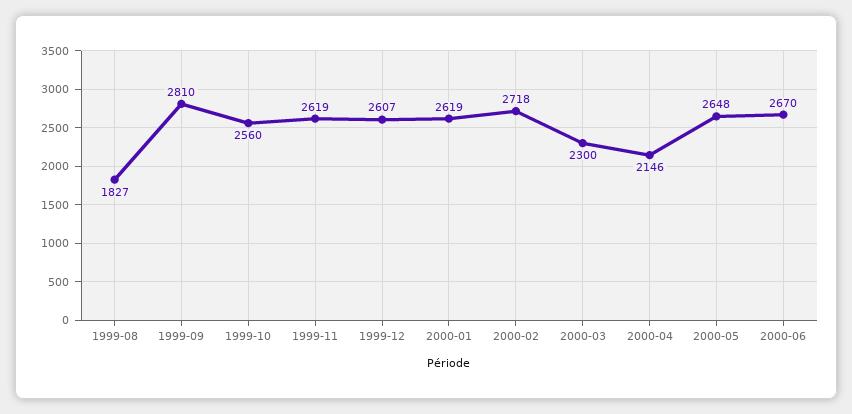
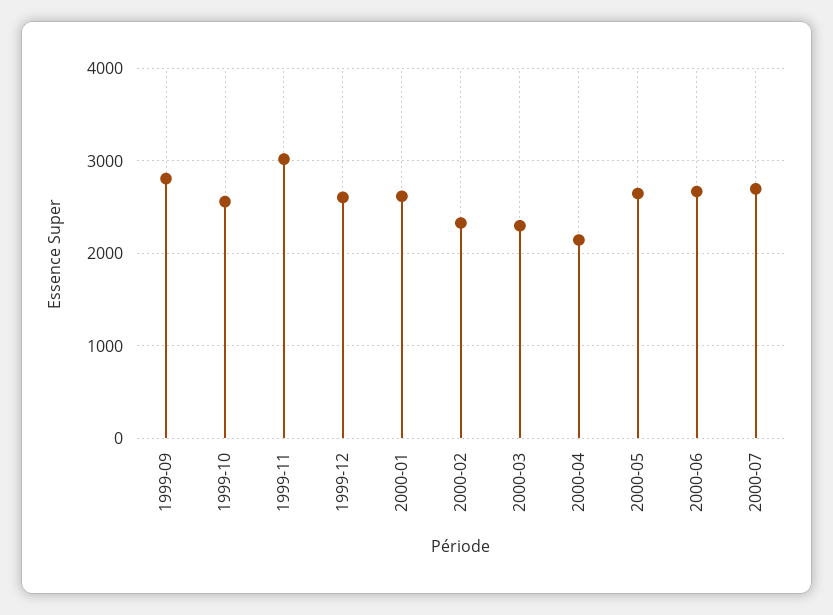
1999-08: 1827 -> none
1999-11: 2619 -> 3000
2000-02: 2718 -> 2300
2000-07: none -> 2700

